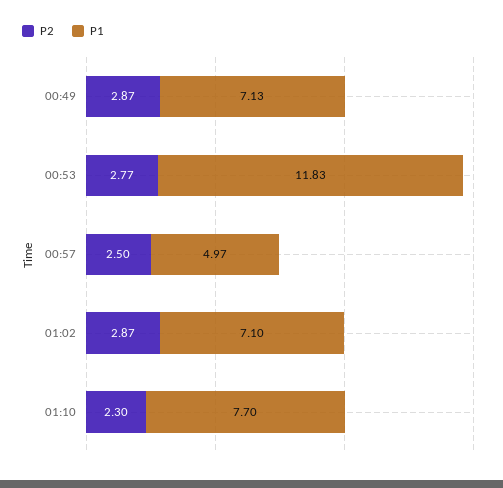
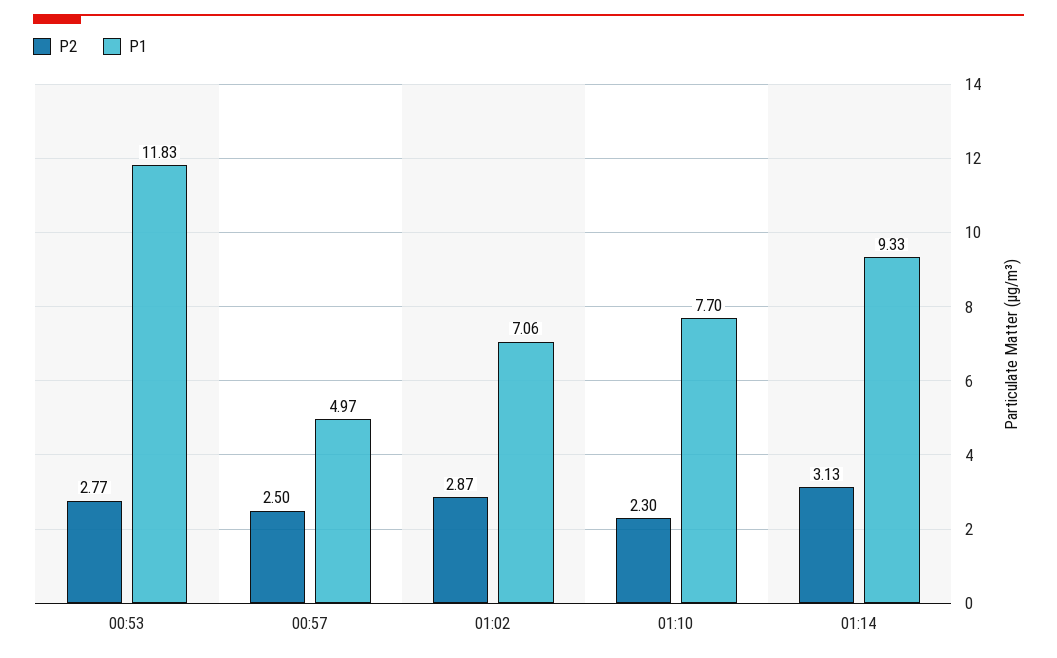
P2, 00:49: 2.87 -> none
P1, 00:49: 7.13 -> none
P1, 01:02: 7.1 -> 7.06
P2, 01:14: none -> 3.13
P1, 01:14: none -> 9.33

